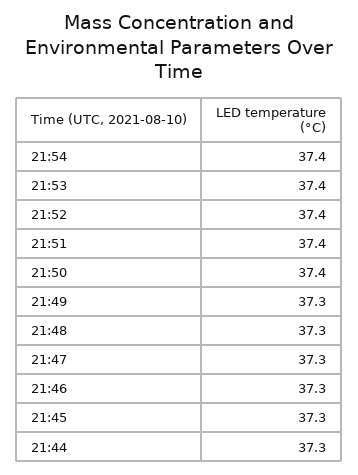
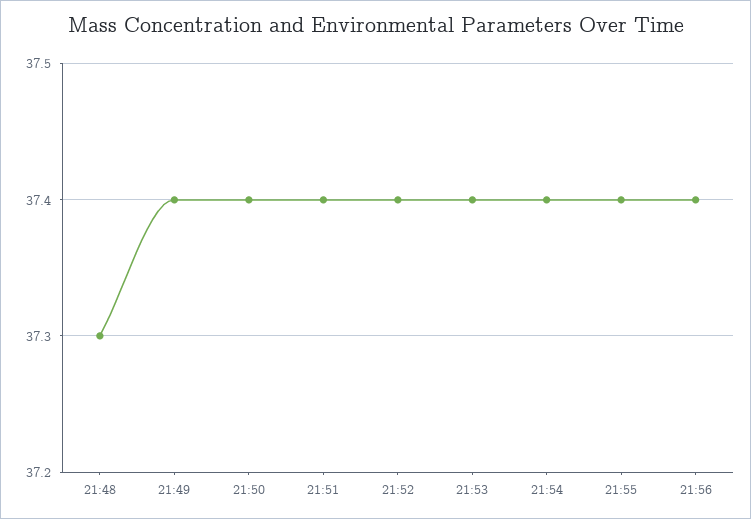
21:49: 37.3 -> 37.4
21:47: 37.3 -> none
21:46: 37.3 -> none
21:45: 37.3 -> none
21:44: 37.3 -> none
21:55: none -> 37.4
21:56: none -> 37.4

